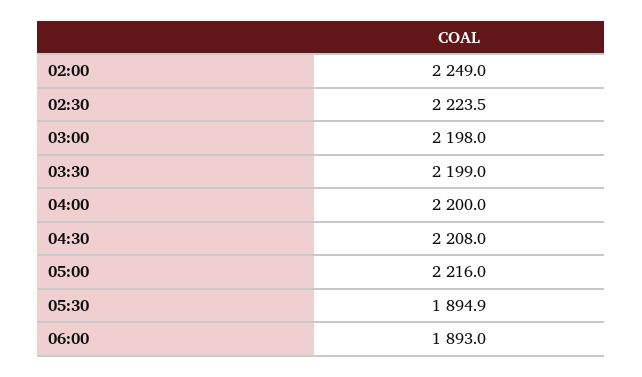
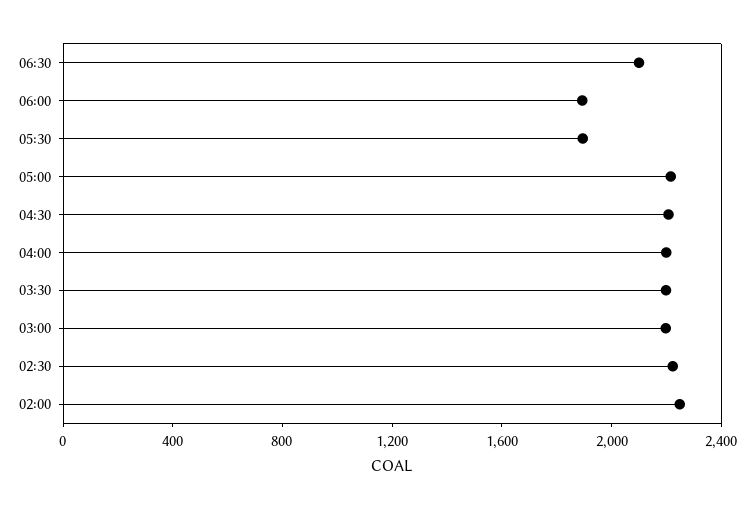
06:30: none -> 2100

